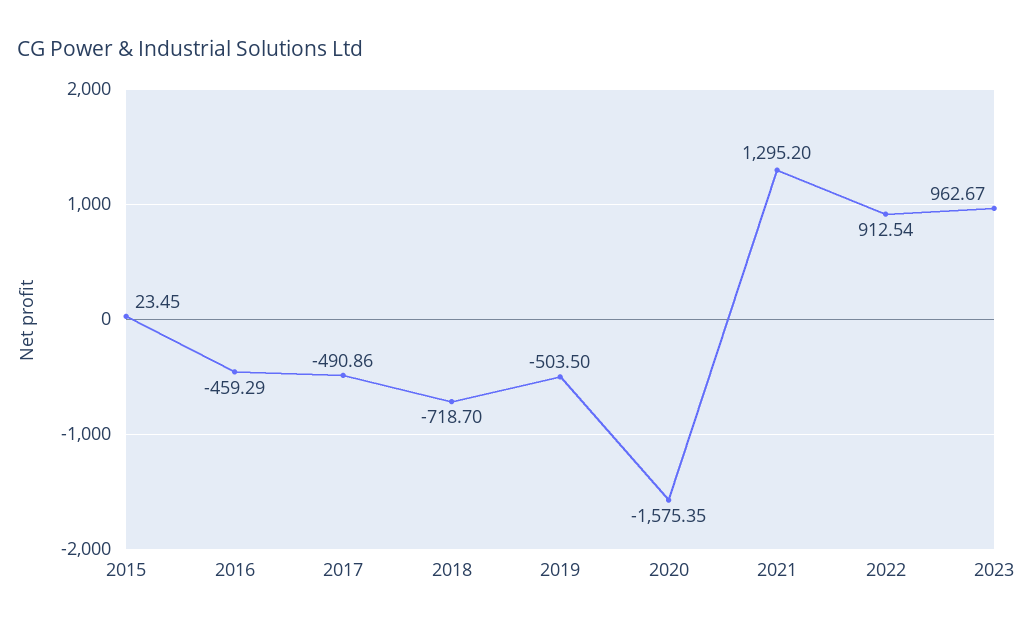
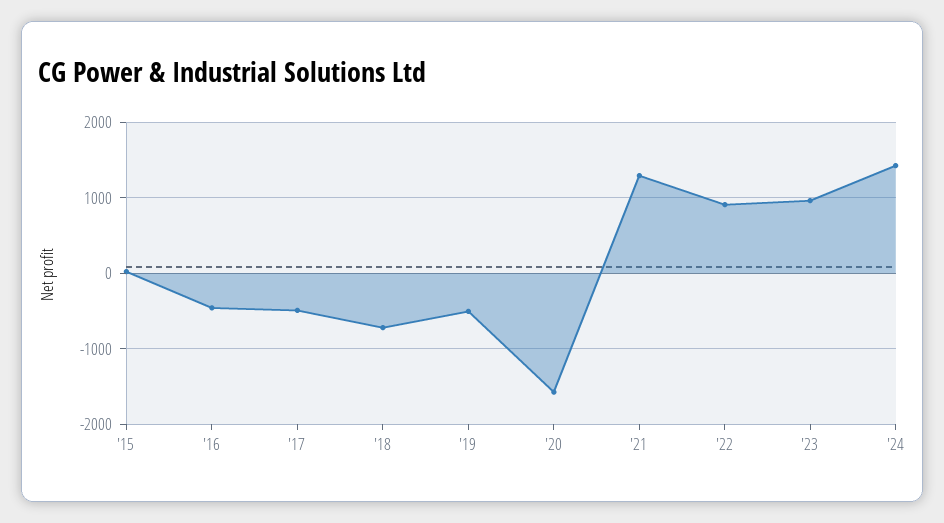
'24: none -> 1400

